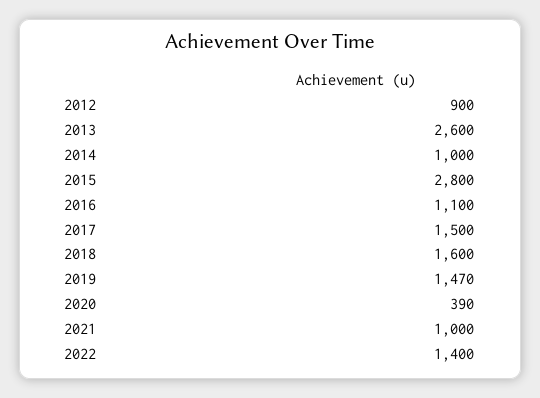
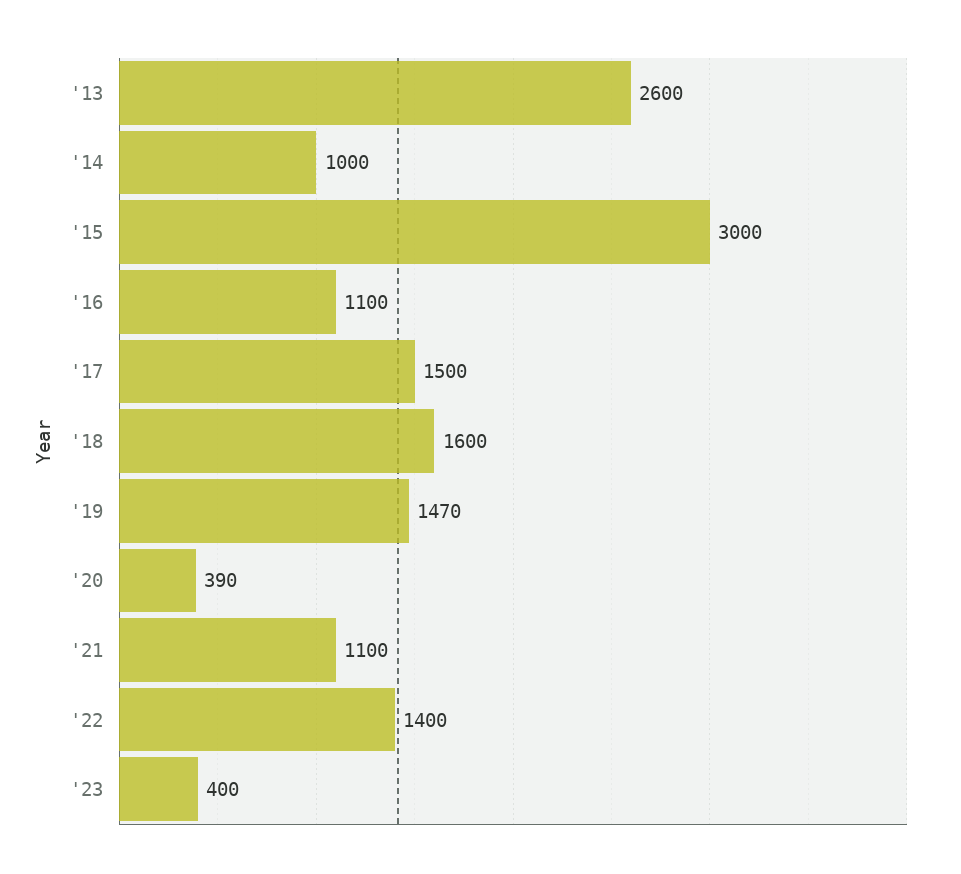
2012: 900 -> none
2015: 2800 -> 3000
2021: 1000 -> 1100
'23: none -> 400

